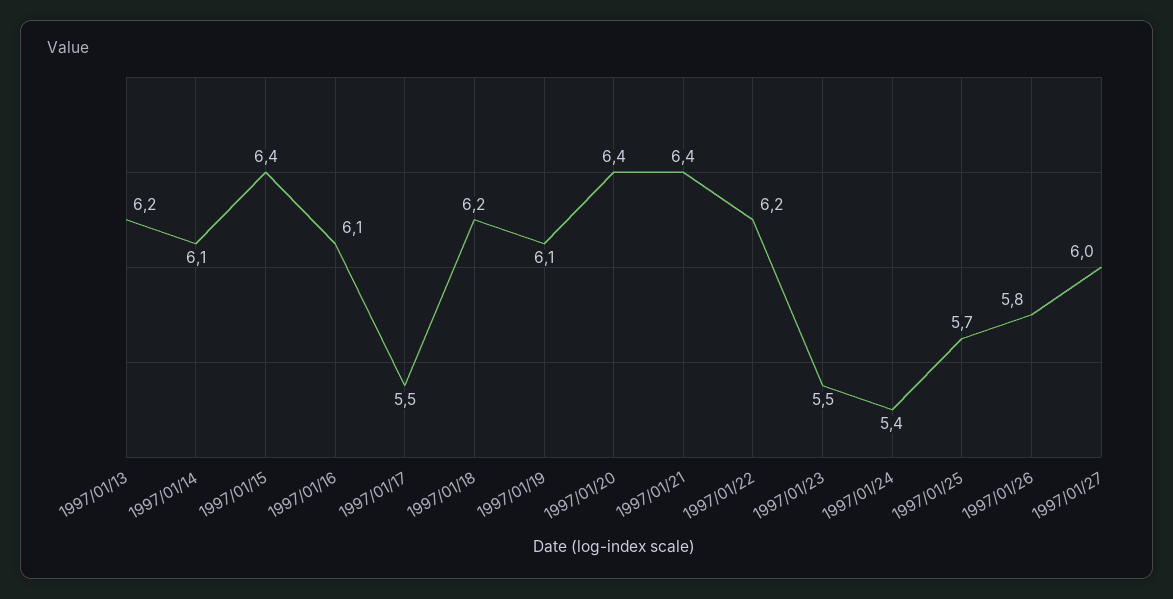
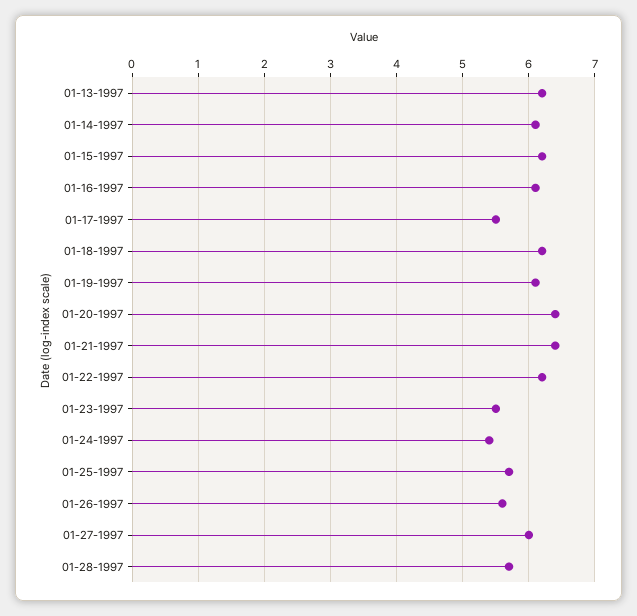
1997/01/15: 6.4 -> 6.2
1997/01/26: 5.8 -> 5.6
01-28-1997: none -> 5.7

